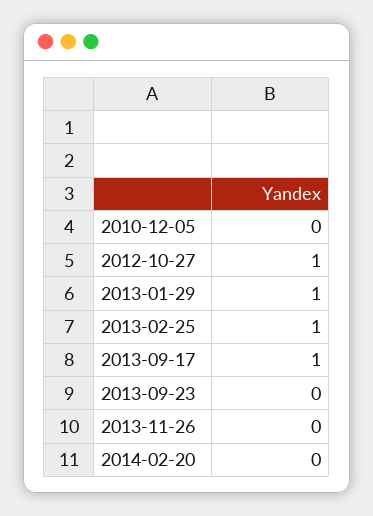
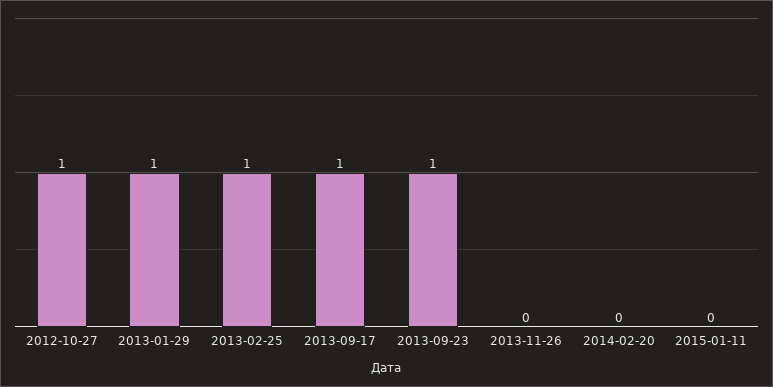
2010-12-05: 0 -> none
2013-09-23: 0 -> 1
2015-01-11: none -> 0

